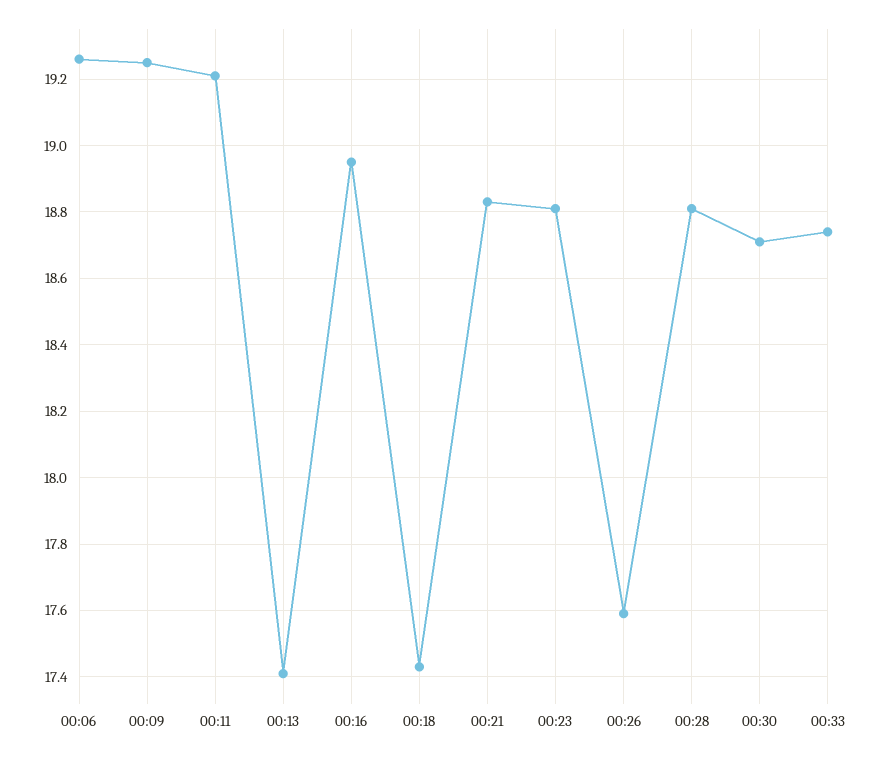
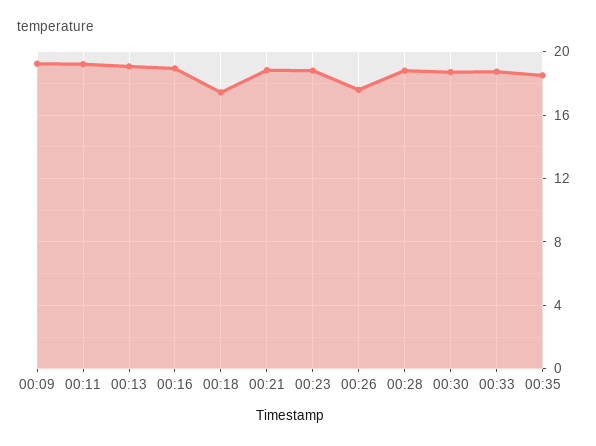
00:06: 19.25 -> none
00:13: 17.4 -> 19
00:35: none -> 18.5

